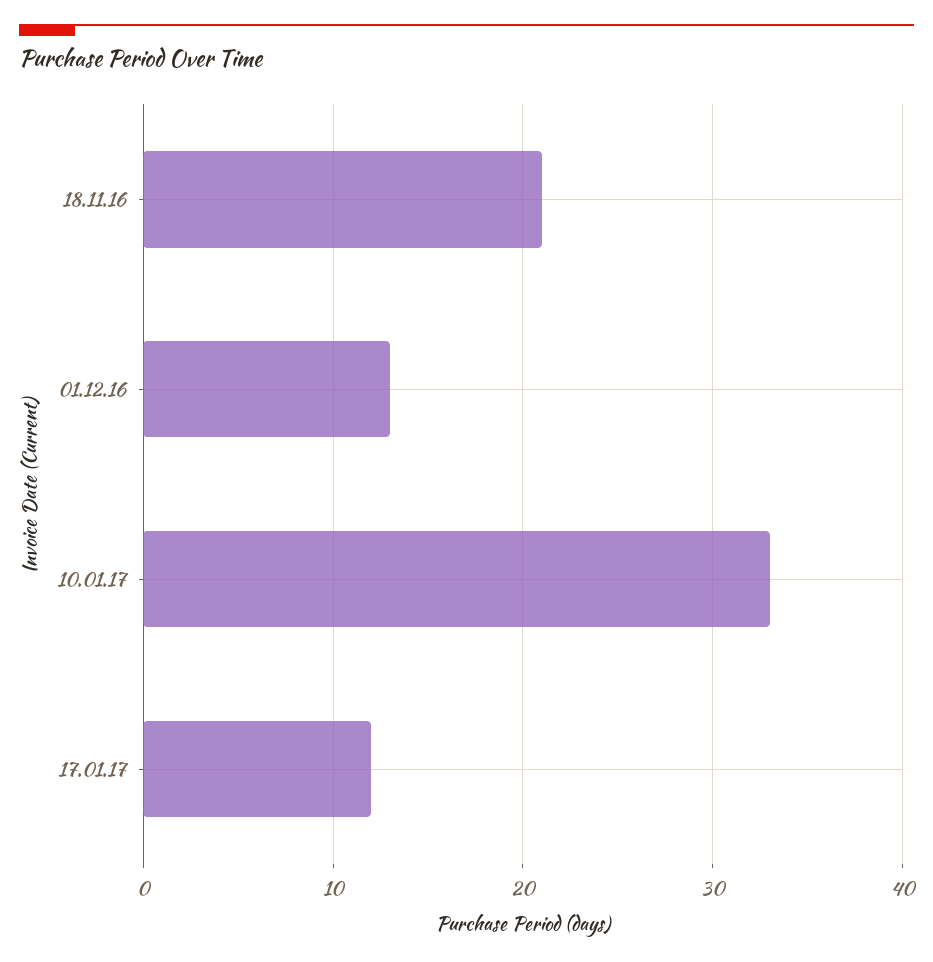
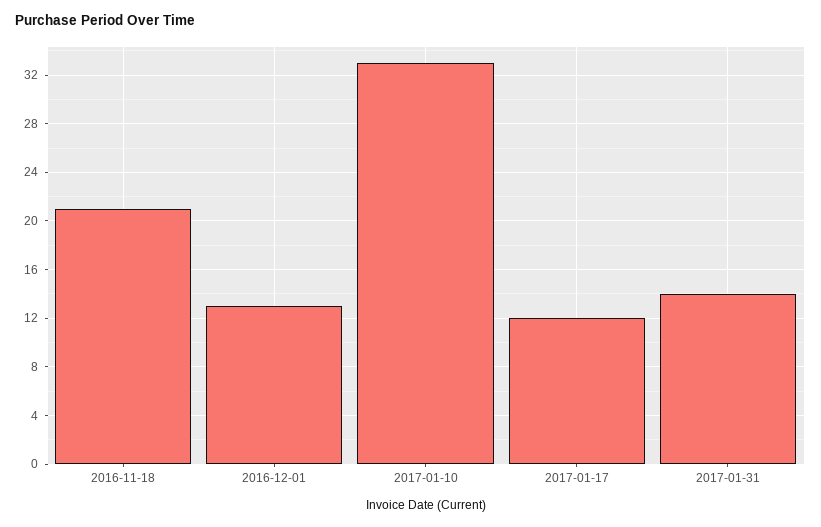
2017-01-31: none -> 14

